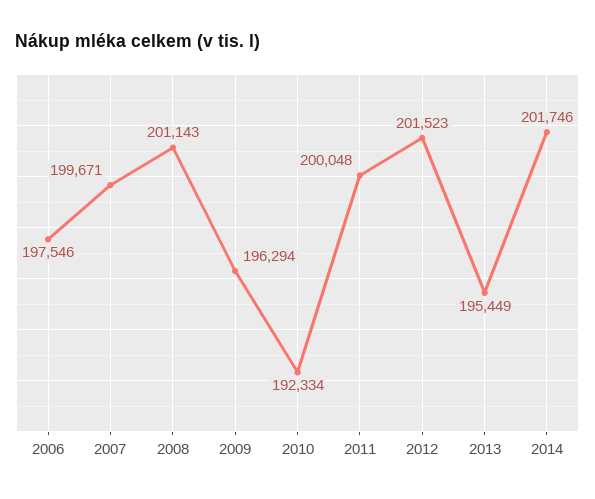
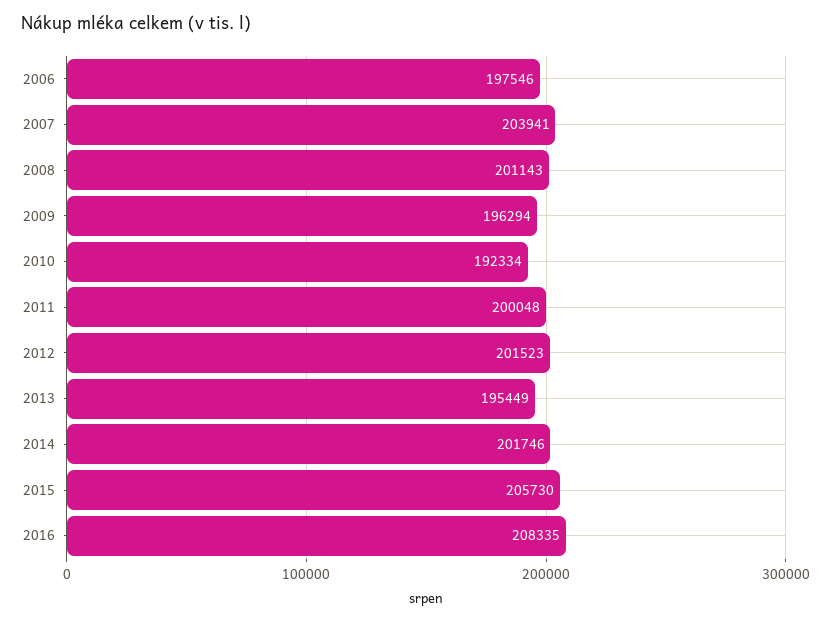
2007: 199671 -> 203941
2015: none -> 205730
2016: none -> 208335

